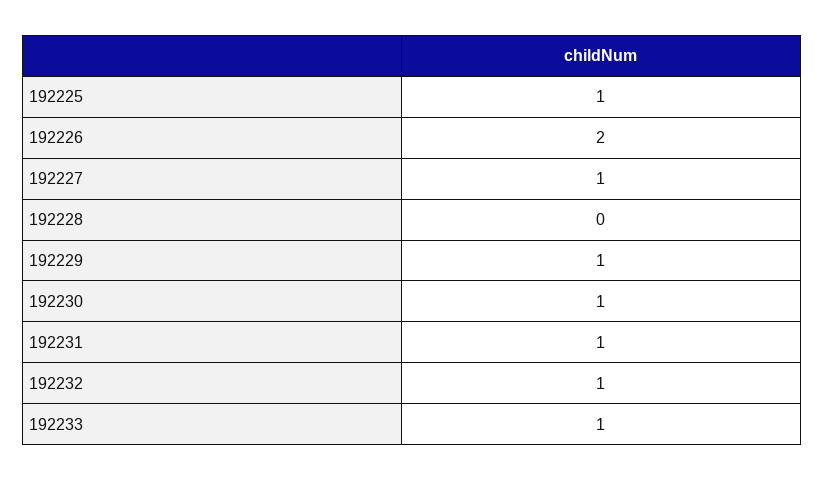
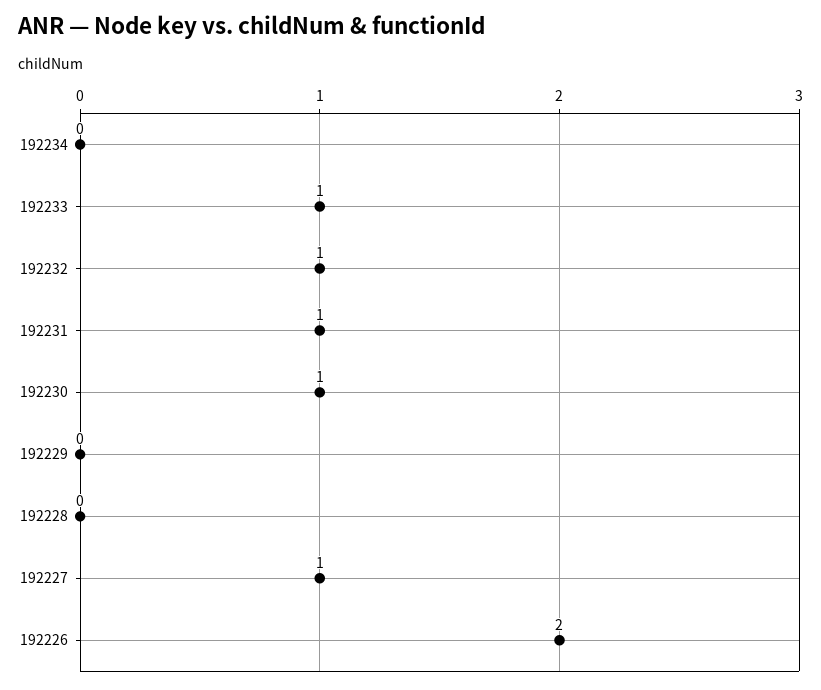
192225: 1 -> none
192229: 1 -> 0
192234: none -> 0

